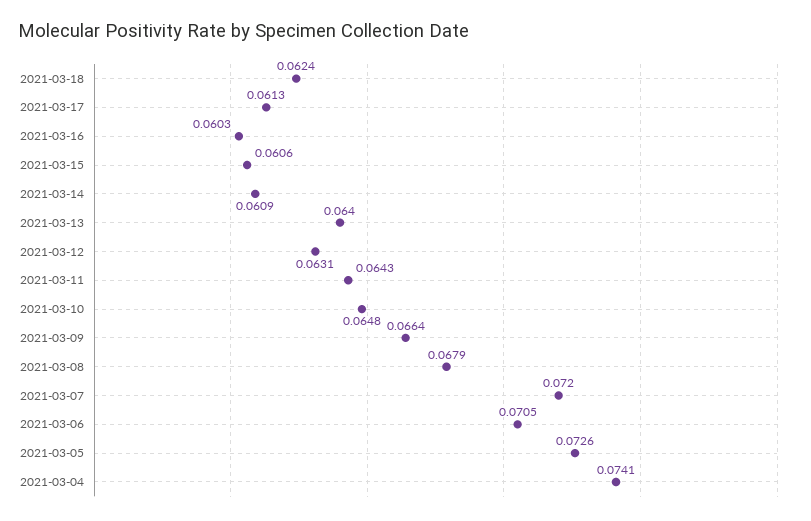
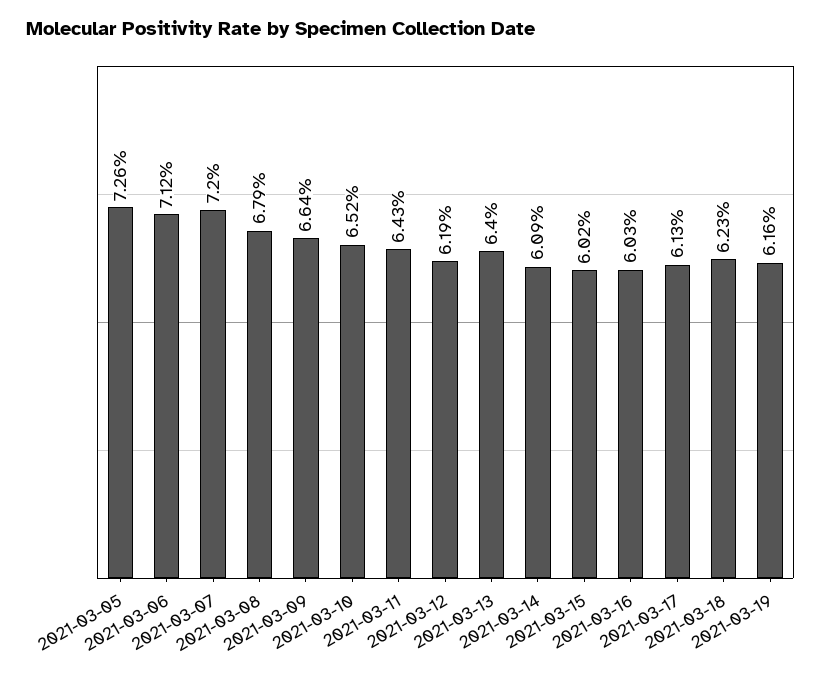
2021-03-18: 0.0624 -> 0.0623
2021-03-15: 0.0606 -> 0.0602
2021-03-12: 0.0631 -> 0.0619
2021-03-10: 0.0648 -> 0.0652
2021-03-06: 0.0705 -> 0.0712
2021-03-04: 0.0741 -> none
2021-03-19: none -> 0.0616

